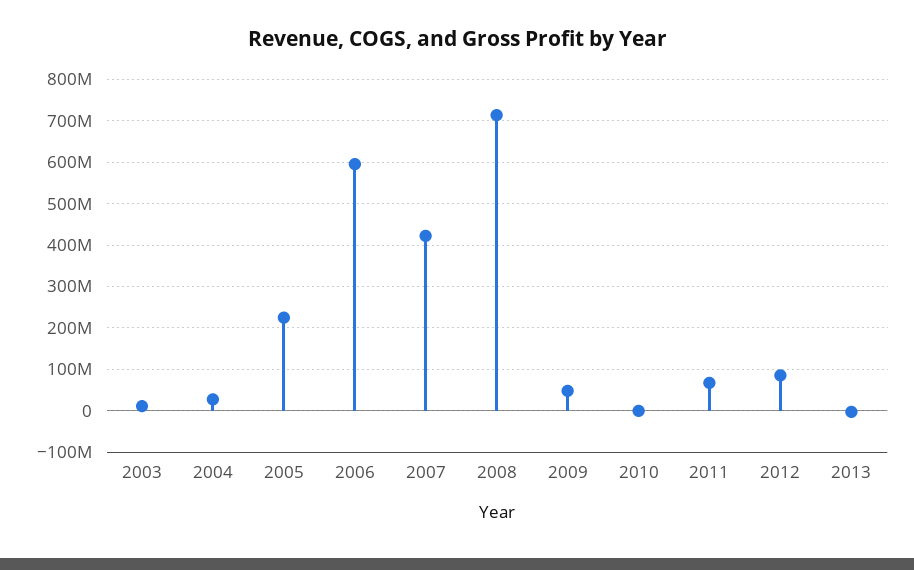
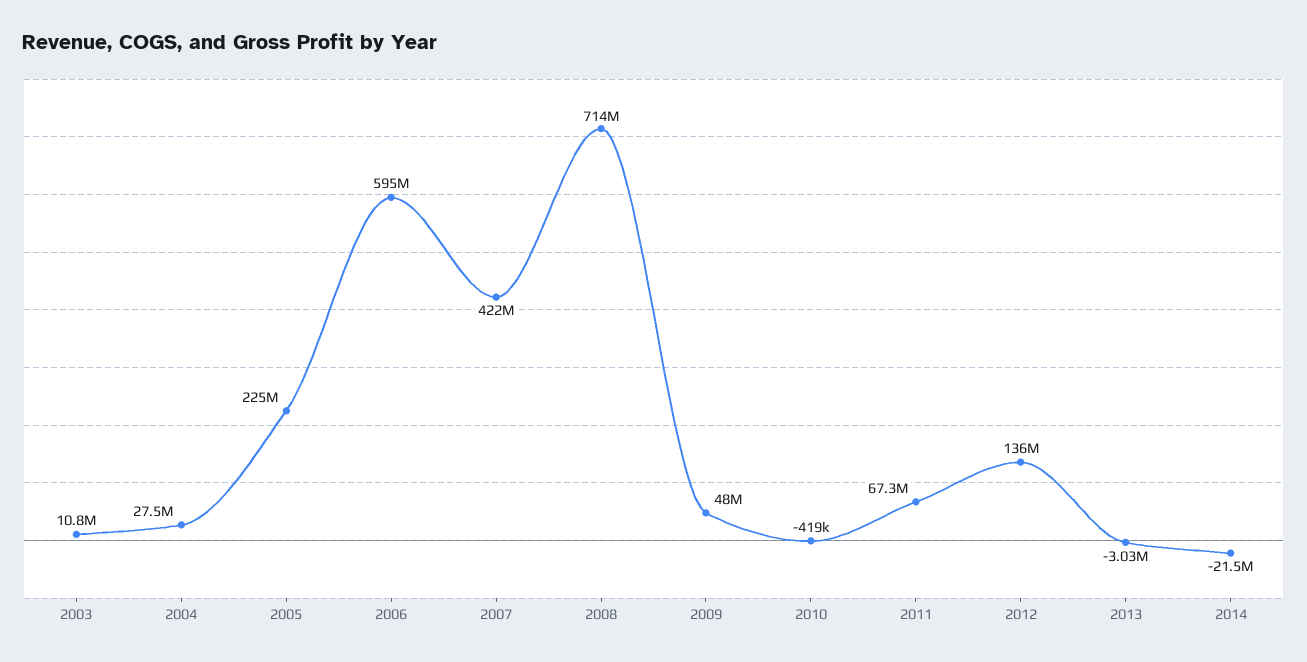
2012: 80000000 -> 136000000
2014: none -> -21500000

